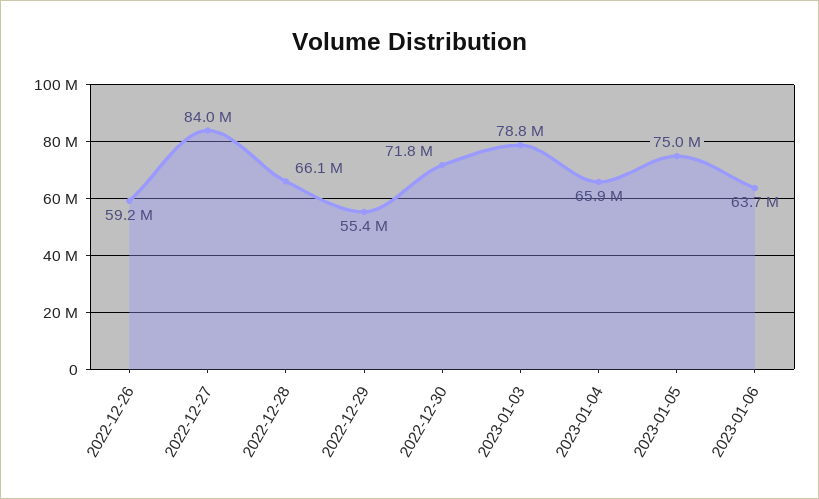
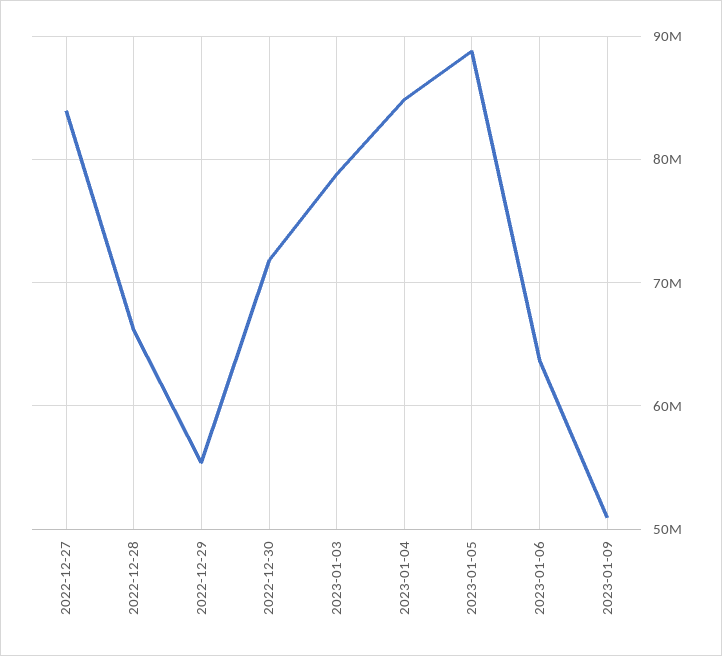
2022-12-26: 59200000 -> none
2023-01-04: 65900000 -> 85000000
2023-01-05: 75000000 -> 89000000
2023-01-09: none -> 51000000

